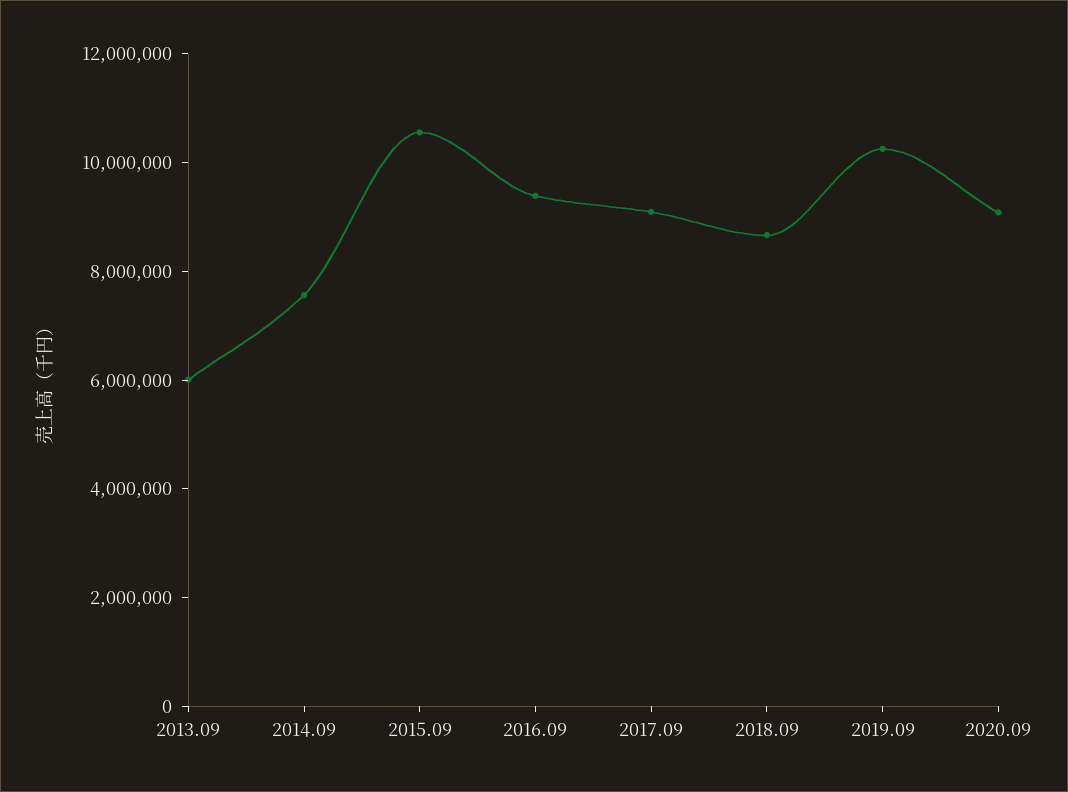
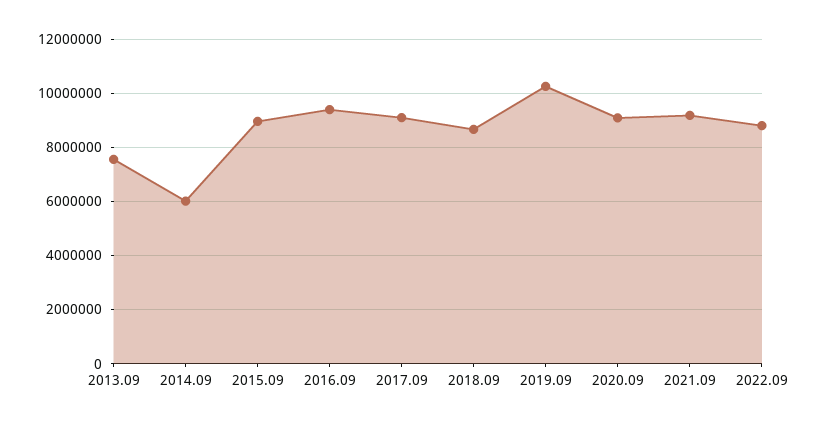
2013.09: 6000000 -> 7500000
2014.09: 7500000 -> 6000000
2015.09: 10500000 -> 9000000
2021.09: none -> 9250000
2022.09: none -> 8750000

